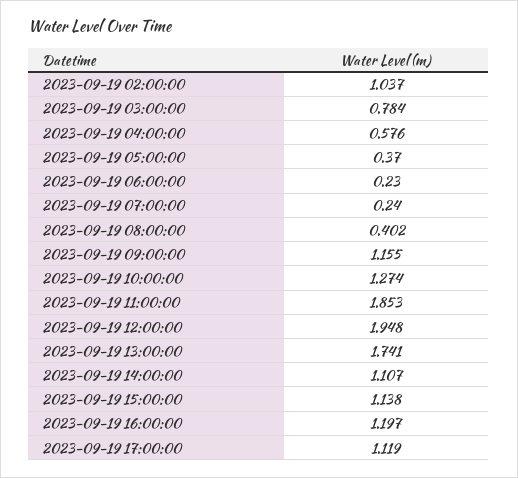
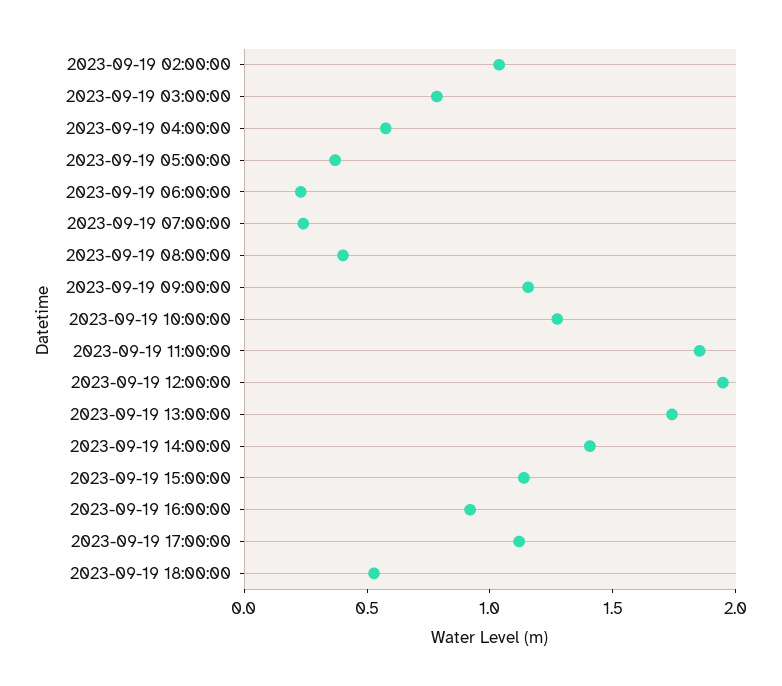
2023-09-19 14:00:00: 1.107 -> 1.4
2023-09-19 16:00:00: 1.197 -> 0.9
2023-09-19 18:00:00: none -> 0.5

